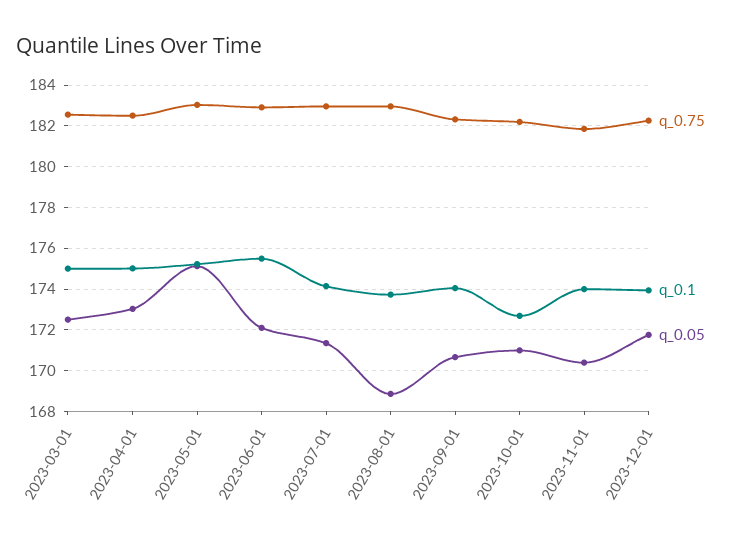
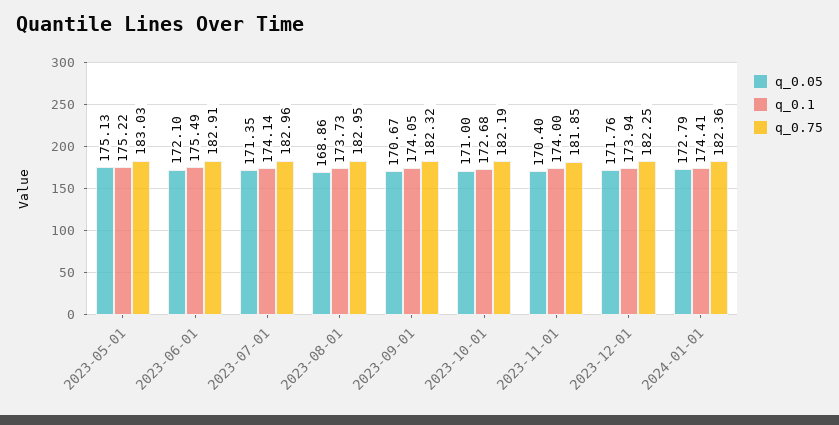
q_0.75, 2023-03-01: 182.5 -> none
q_0.1, 2023-03-01: 175 -> none
q_0.05, 2023-03-01: 172.5 -> none
q_0.75, 2023-04-01: 182.5 -> none
q_0.1, 2023-04-01: 175 -> none
q_0.05, 2023-04-01: 173 -> none
q_0.05, 2024-01-01: none -> 172.79
q_0.1, 2024-01-01: none -> 174.41
q_0.75, 2024-01-01: none -> 182.36

